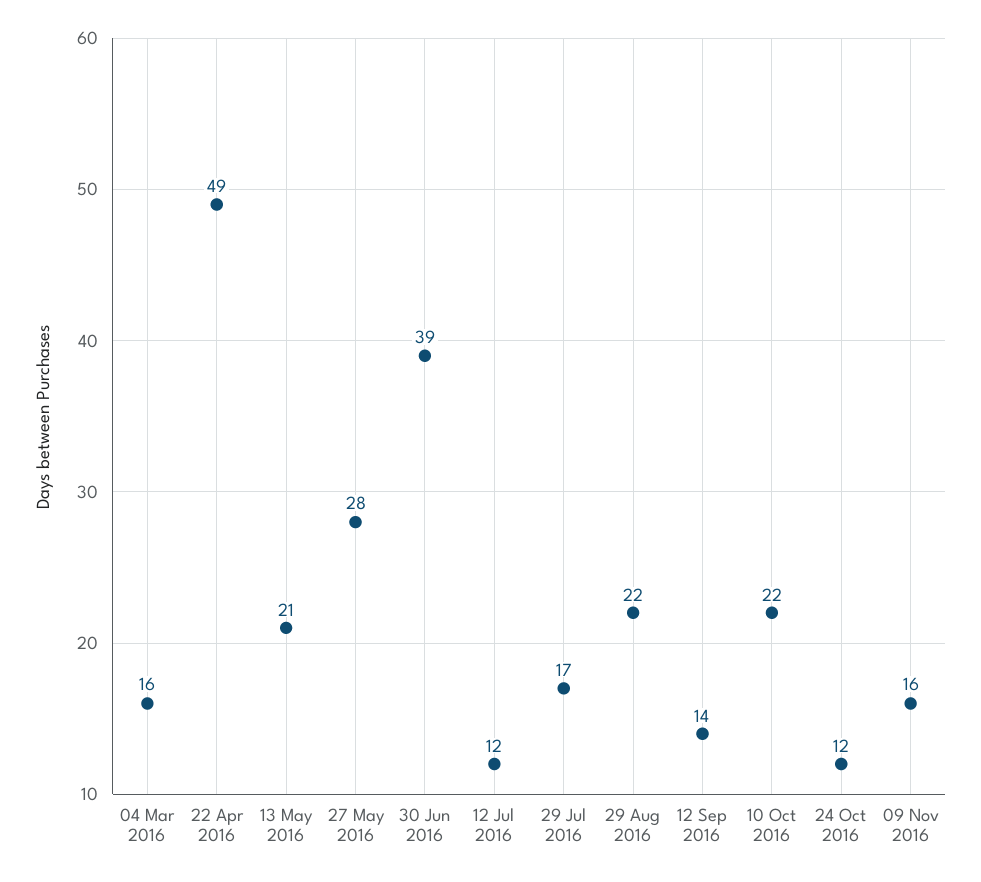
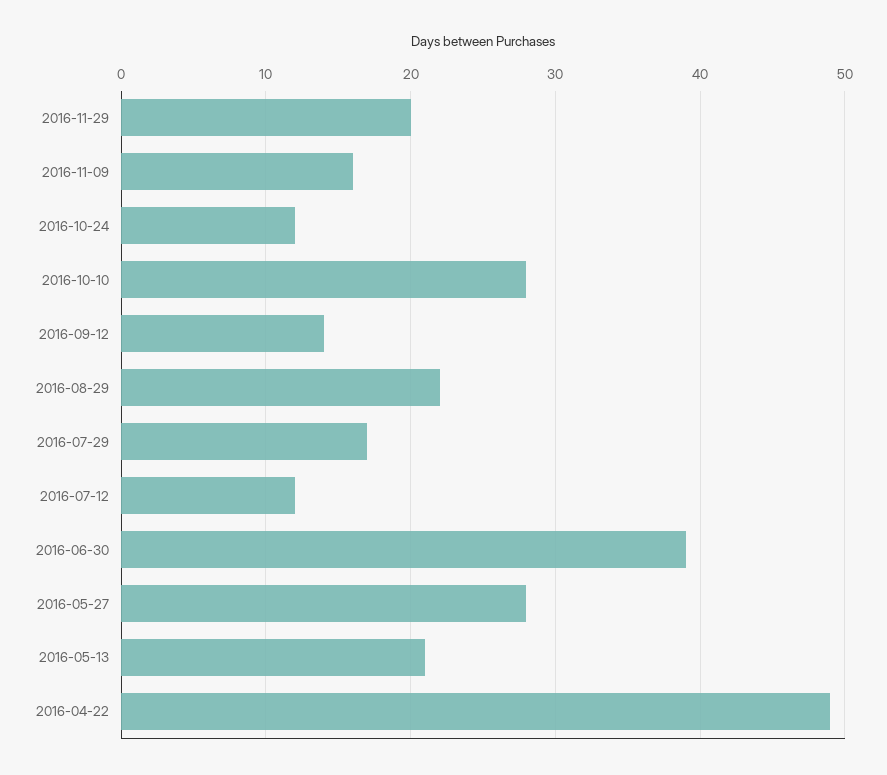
04 Mar 2016: 16 -> none
10 Oct 2016: 22 -> 28
2016-11-29: none -> 20

